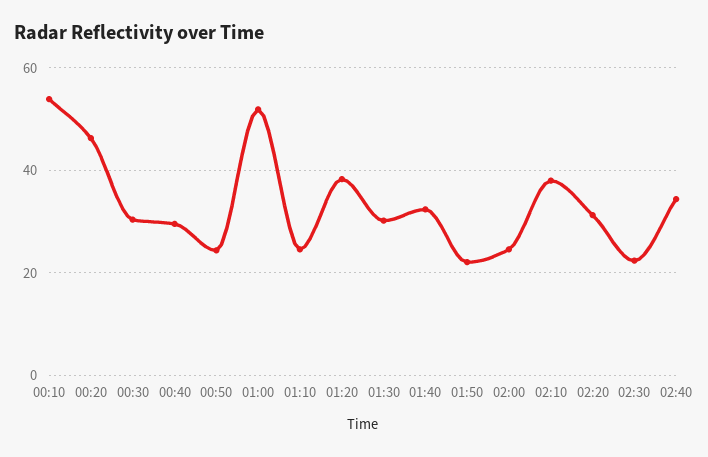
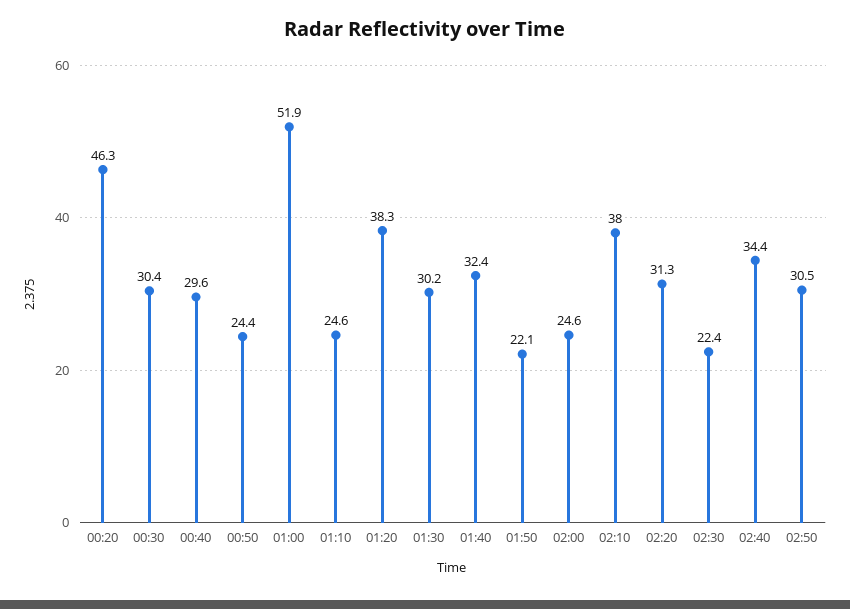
00:10: 54 -> none
02:50: none -> 30.5

